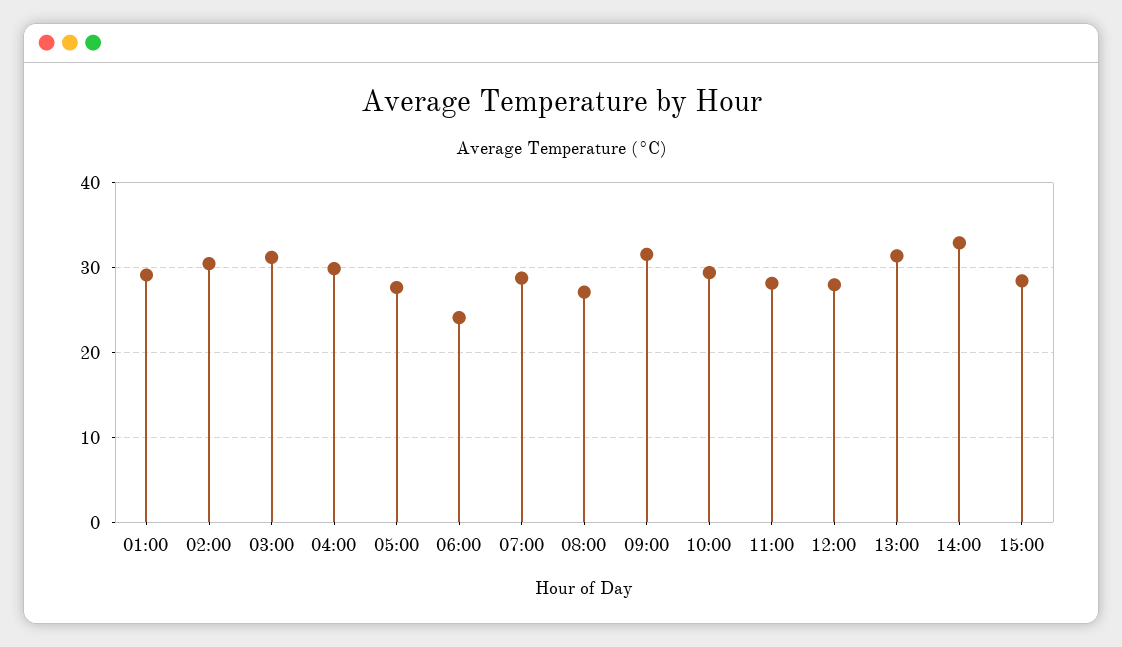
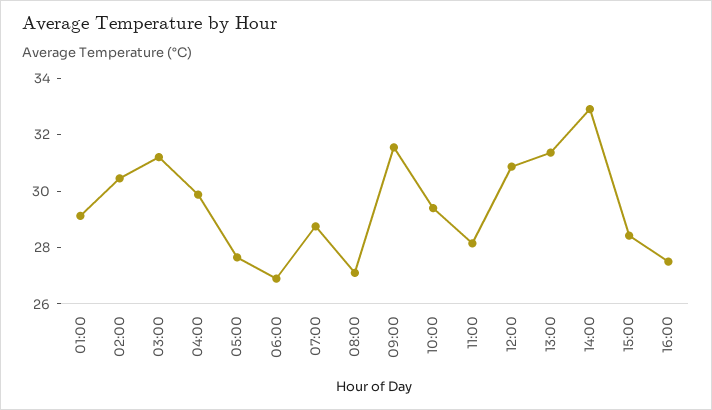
06:00: 24 -> 27
12:00: 28 -> 31
16:00: none -> 27.5

